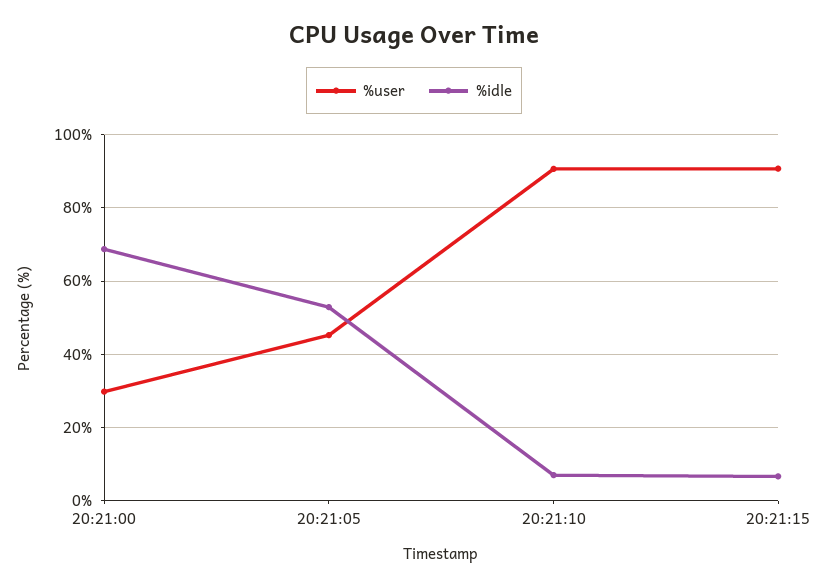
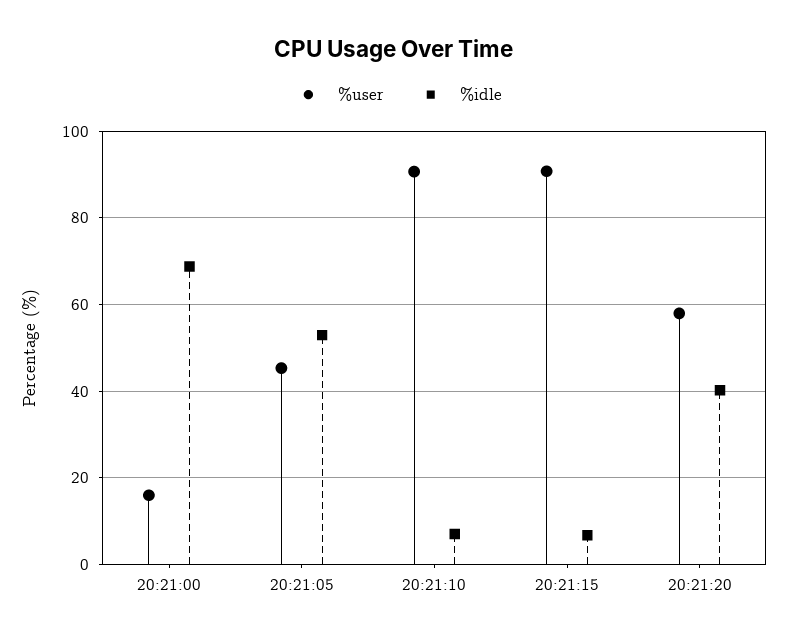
%user, 20:21:00: 30 -> 16
%user, 20:21:20: none -> 58
%idle, 20:21:20: none -> 40

